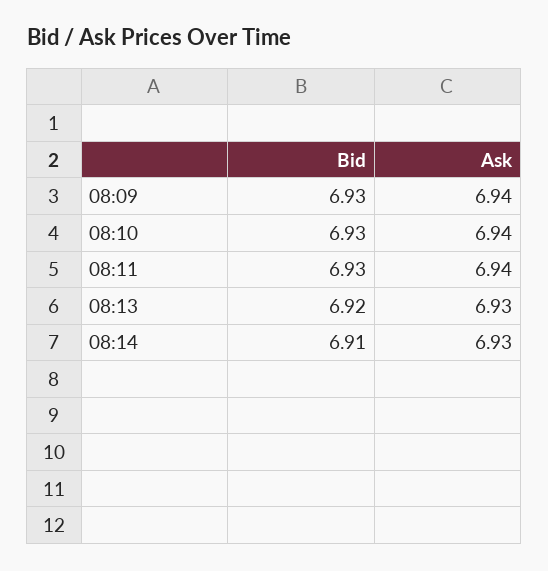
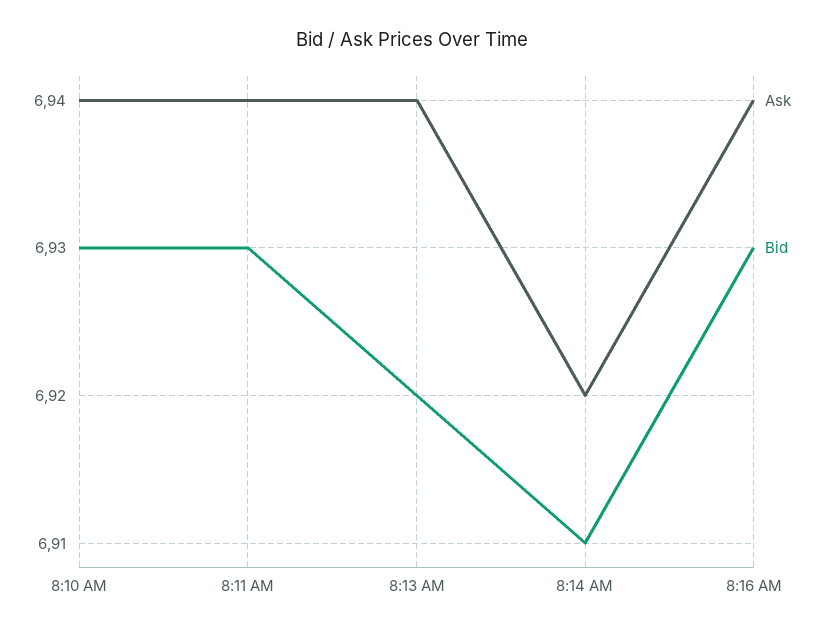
Bid, 08:09: 6.93 -> none
Ask, 08:09: 6.94 -> none
Ask, 08:13: 6.93 -> 6.94
Ask, 08:14: 6.93 -> 6.92
Ask, 8:16 AM: none -> 6.94
Bid, 8:16 AM: none -> 6.93

